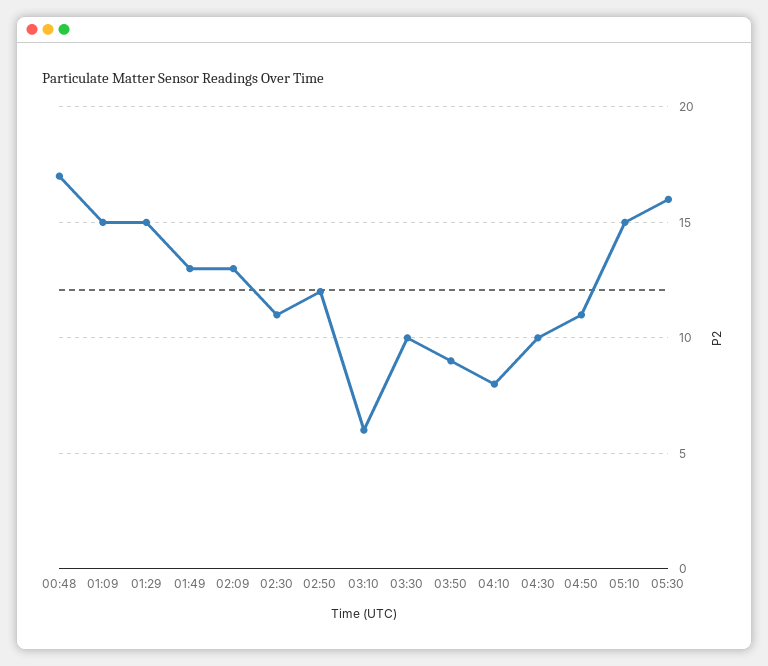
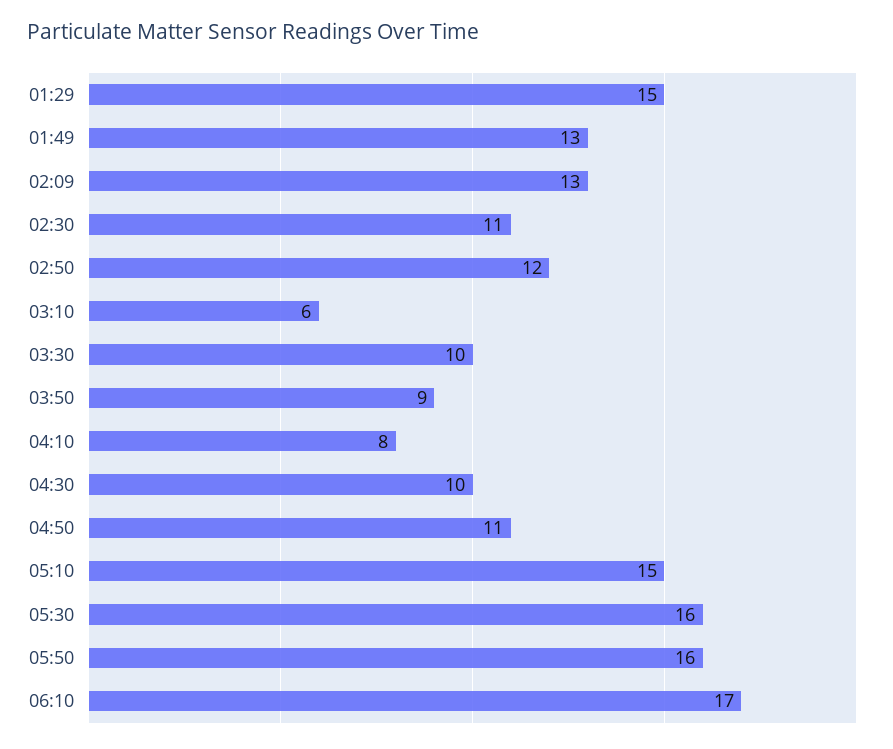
00:48: 17 -> none
01:09: 15 -> none
05:50: none -> 16
06:10: none -> 17

